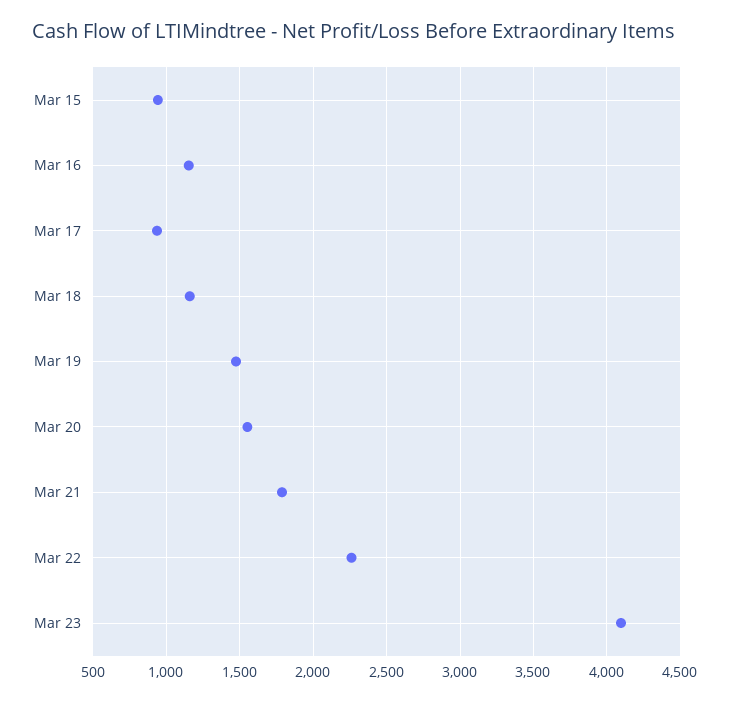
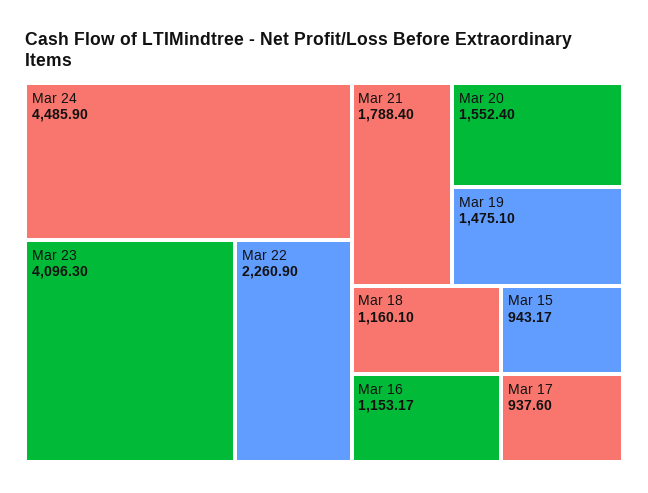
Mar 24: none -> 4485.9

